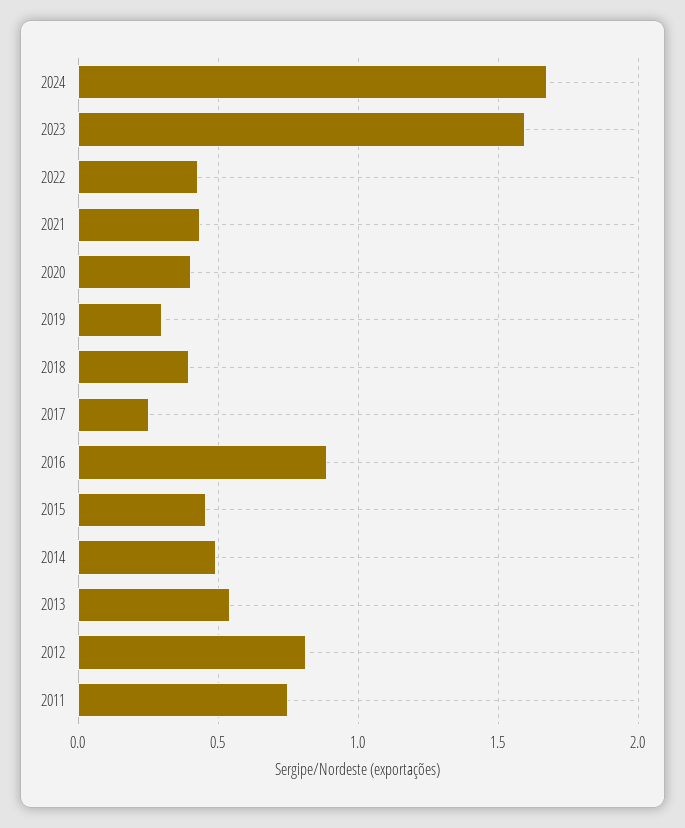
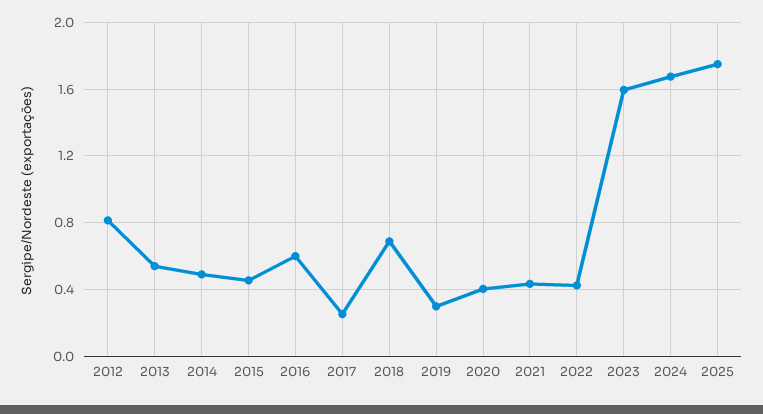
2018: 0.4 -> 0.7
2016: 0.9 -> 0.6
2011: 0.75 -> none
2025: none -> 1.75

